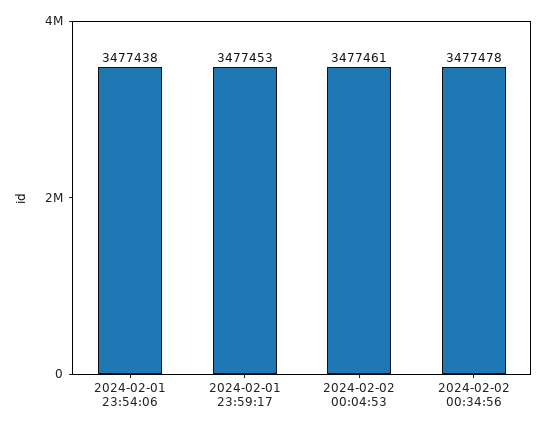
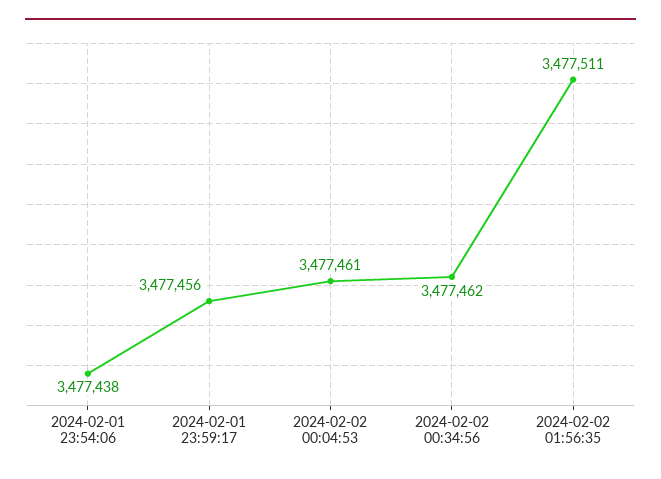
2024-02-01 23:59:17: 3477453 -> 3477456
2024-02-02 00:34:56: 3477478 -> 3477462
2024-02-02 01:56:35: none -> 3477511

